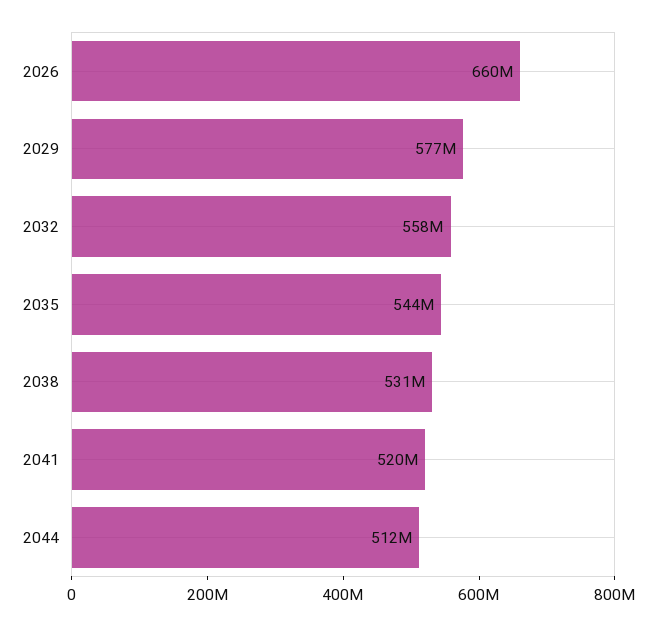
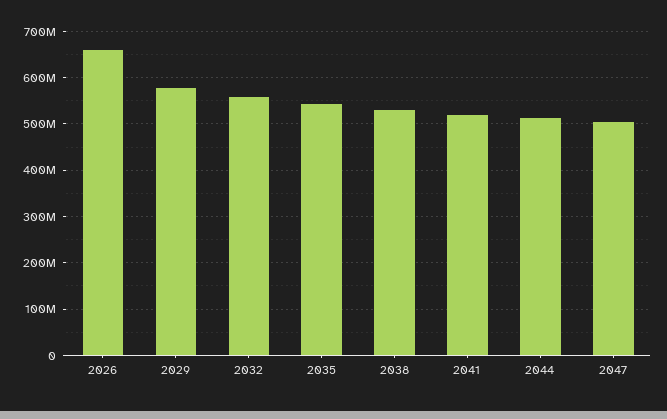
2047: none -> 500000000

